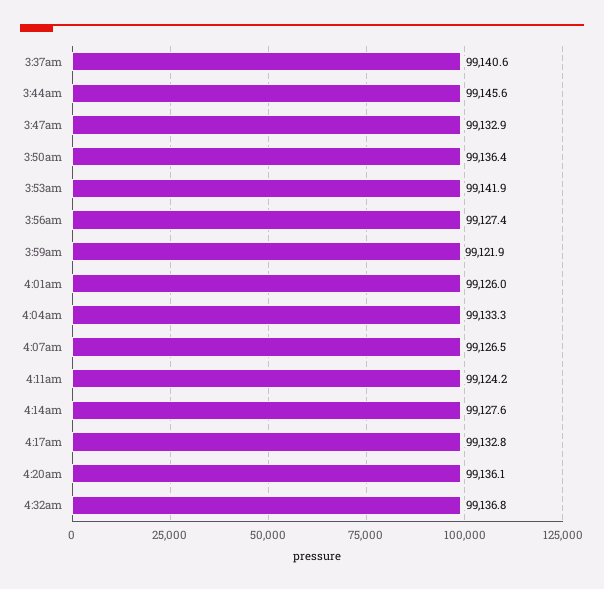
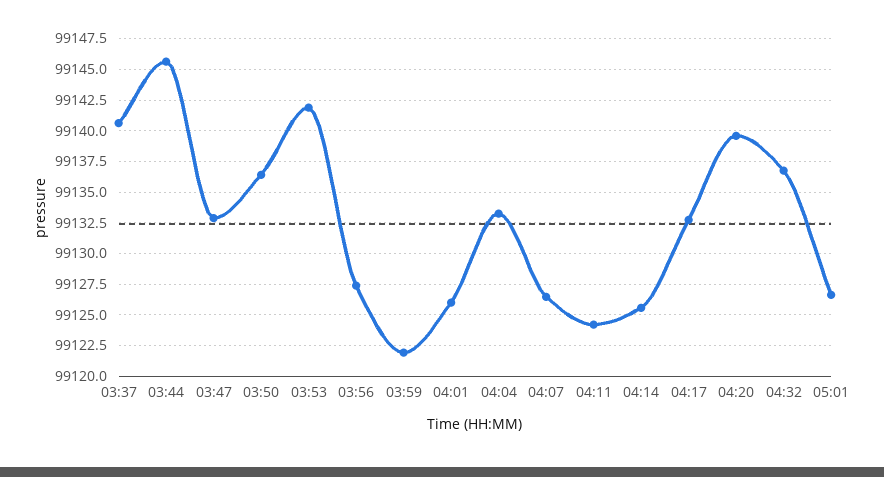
4:14am: 99127.6 -> 99125.5
4:20am: 99136.1 -> 99139.5
05:01: none -> 99126.5

